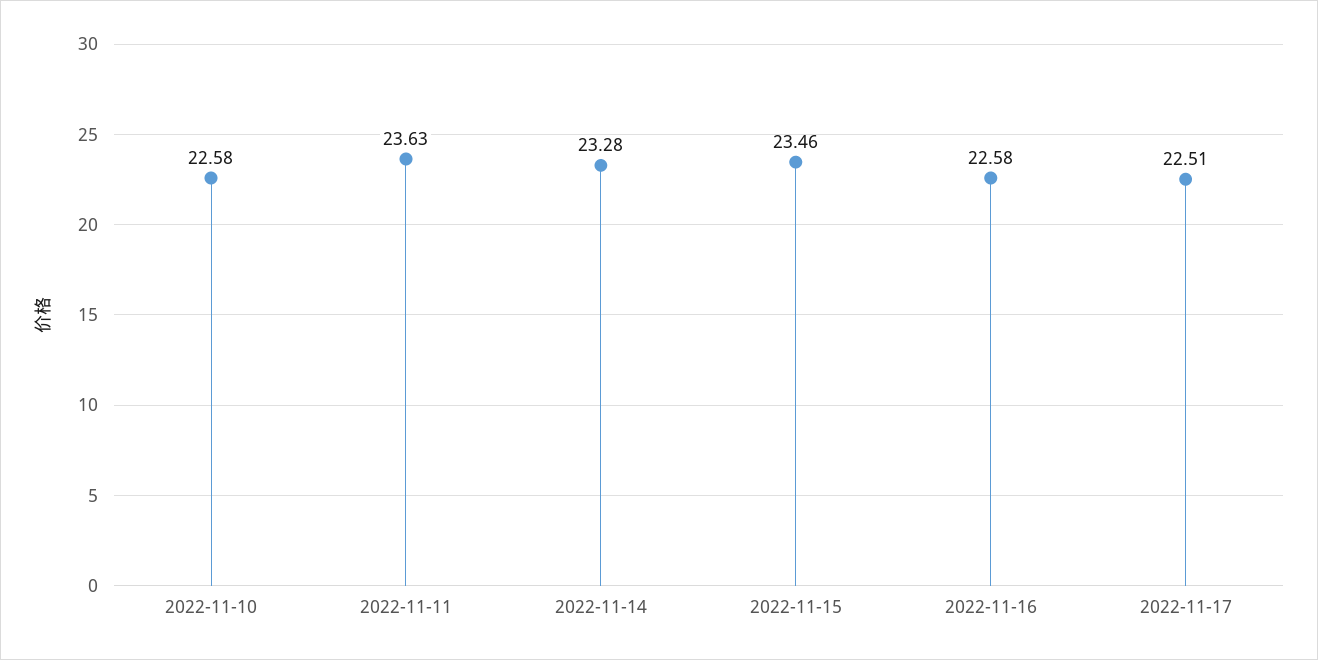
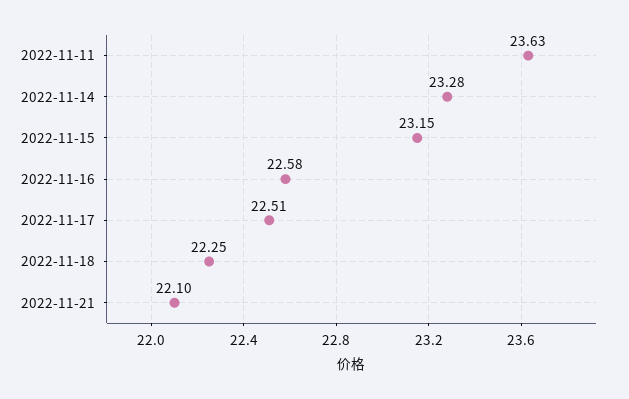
2022-11-10: 22.58 -> none
2022-11-15: 23.46 -> 23.15
2022-11-18: none -> 22.25
2022-11-21: none -> 22.1

